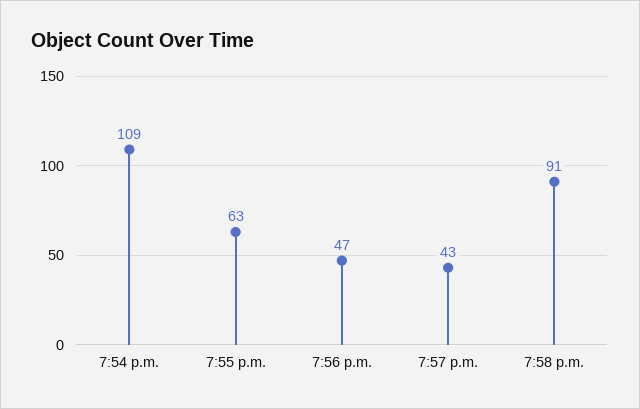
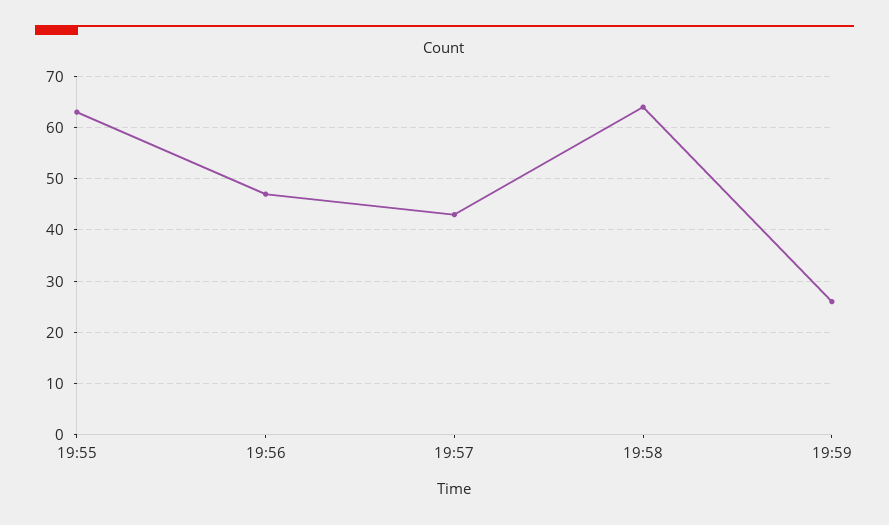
7:54 p.m.: 109 -> none
7:58 p.m.: 91 -> 65
19:59: none -> 25

